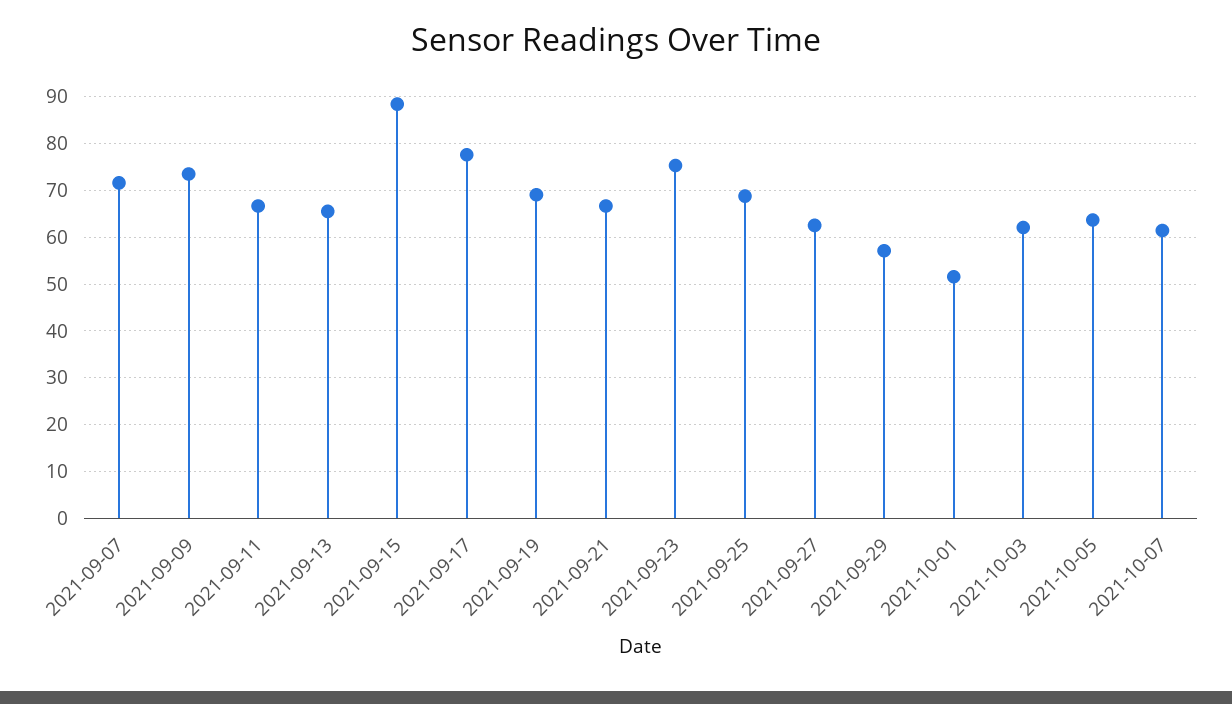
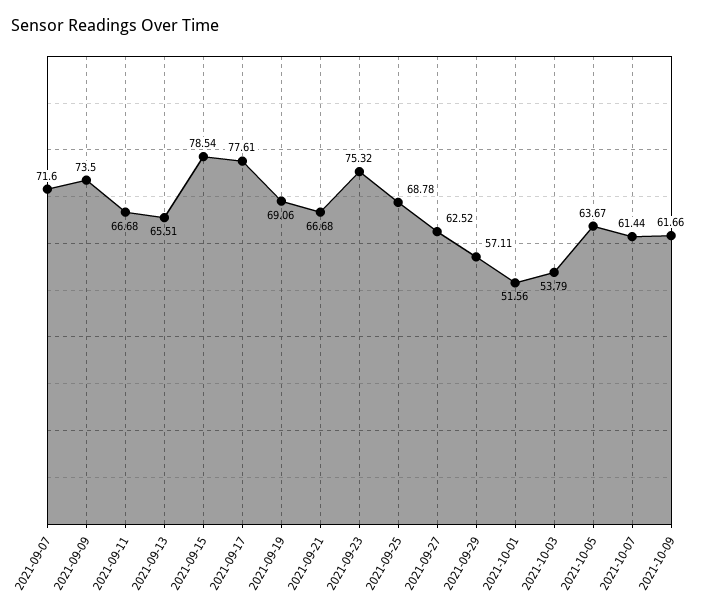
2021-09-15: 88 -> 78.54
2021-10-03: 62 -> 53.79
2021-10-09: none -> 61.66

